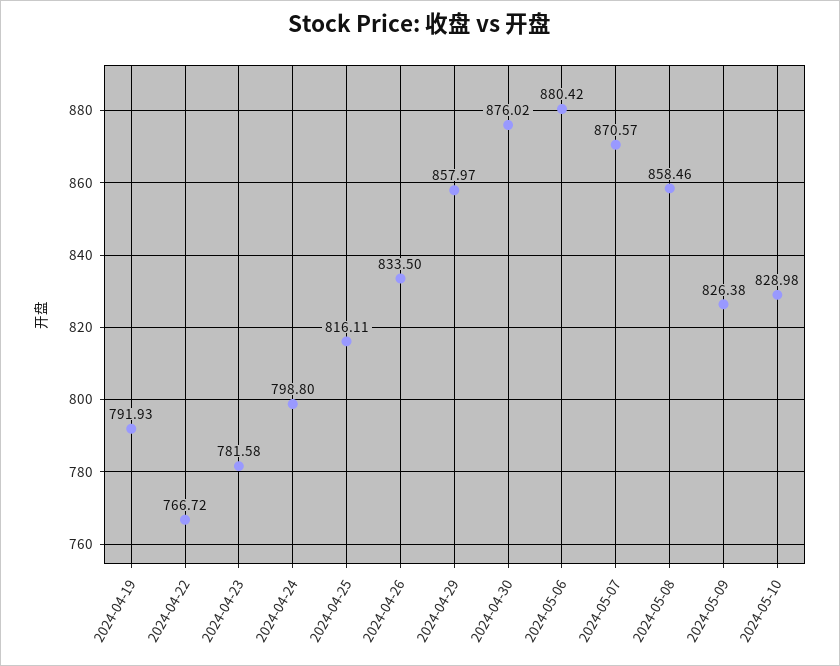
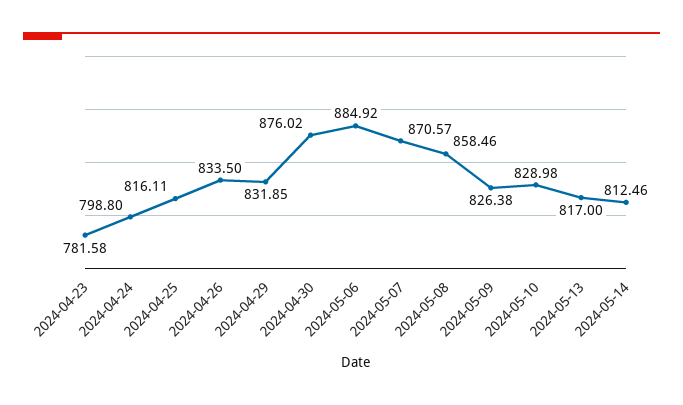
2024-04-19: 791.93 -> none
2024-04-22: 766.72 -> none
2024-04-29: 857.97 -> 831.85
2024-05-06: 880.42 -> 884.92
2024-05-13: none -> 817
2024-05-14: none -> 812.46

